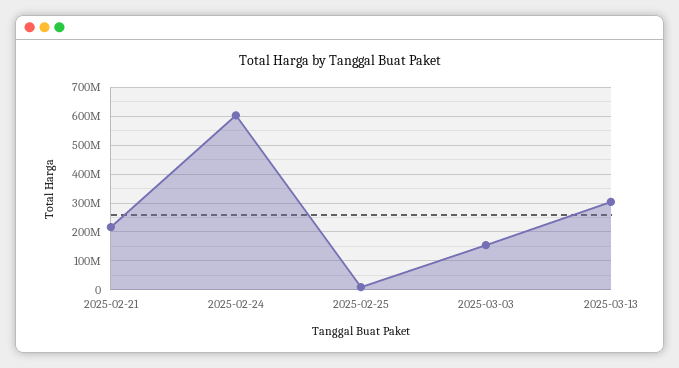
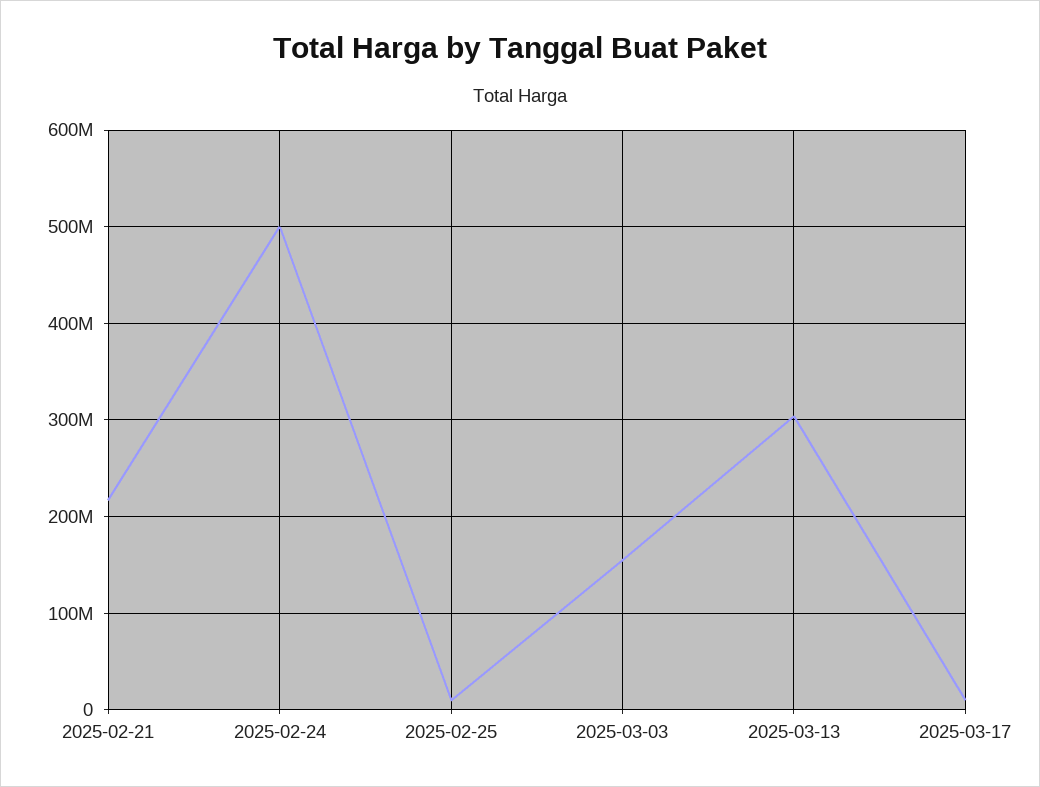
2025-02-24: 600000000 -> 500000000
2025-03-17: none -> 10000000

